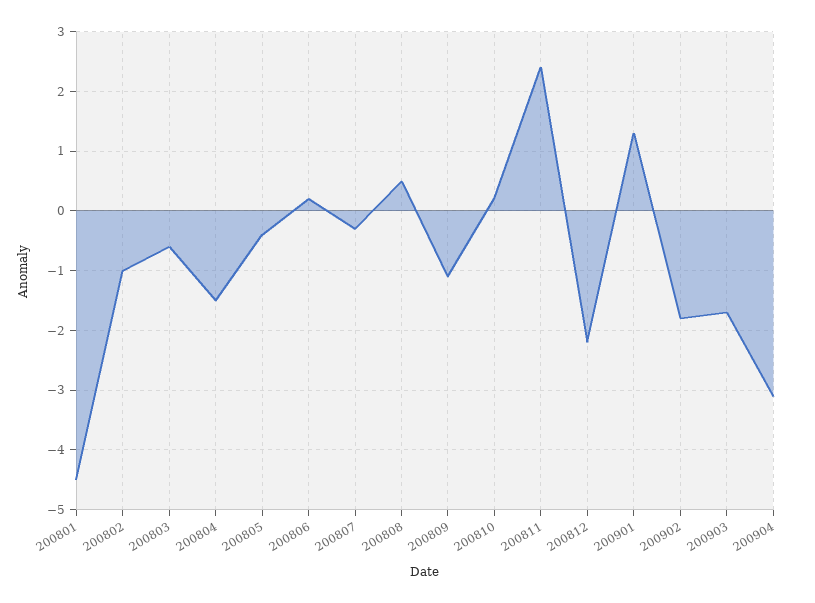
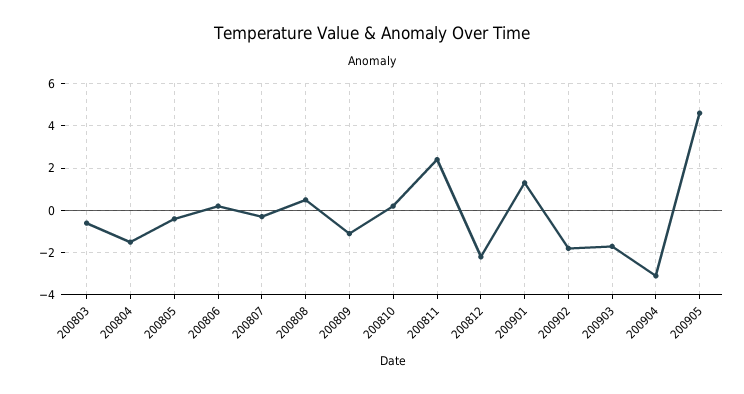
200801: -4.5 -> none
200802: -1 -> none
200905: none -> 4.5

